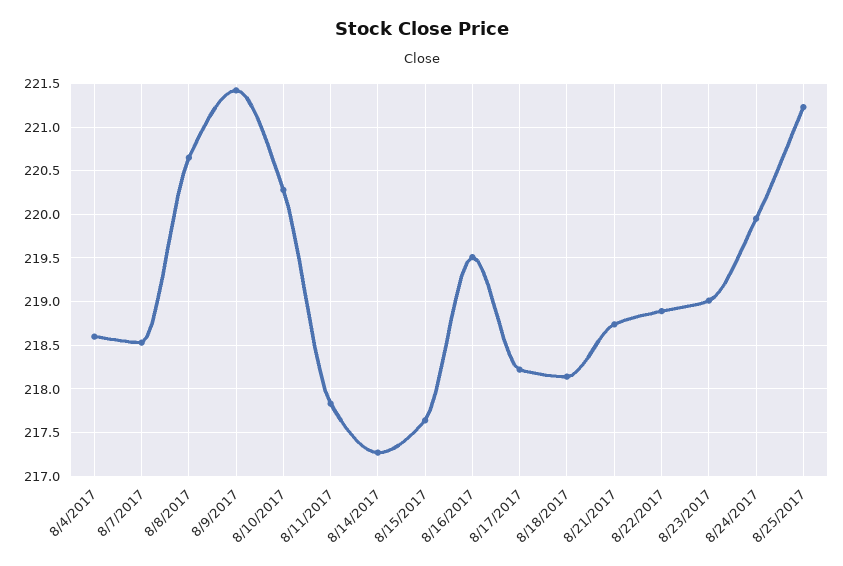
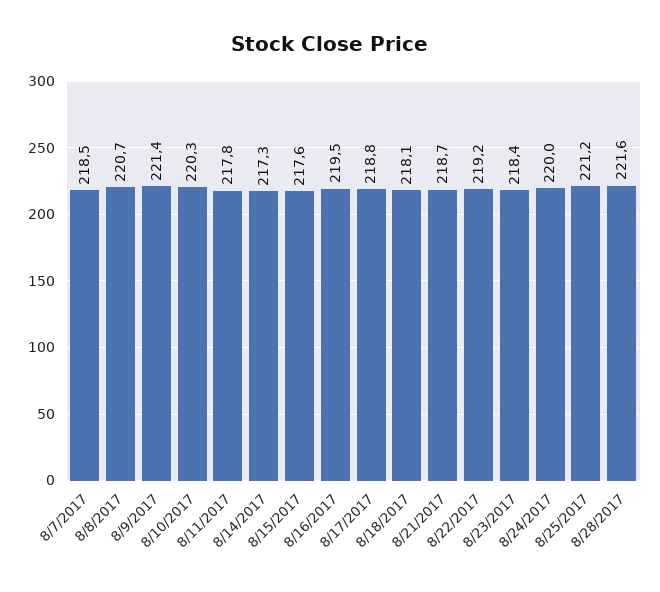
8/4/2017: 218.6 -> none
8/17/2017: 218.2 -> 218.8
8/22/2017: 218.9 -> 219.2
8/23/2017: 219 -> 218.4
8/28/2017: none -> 221.6

